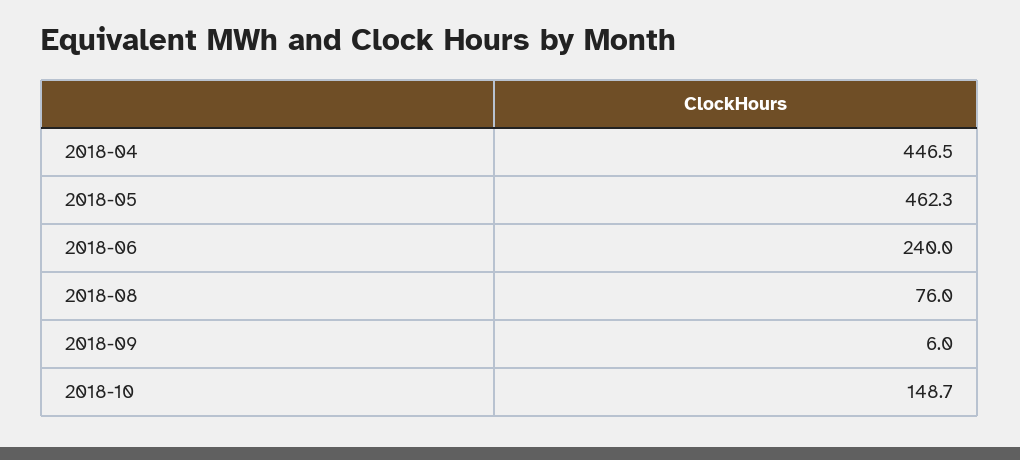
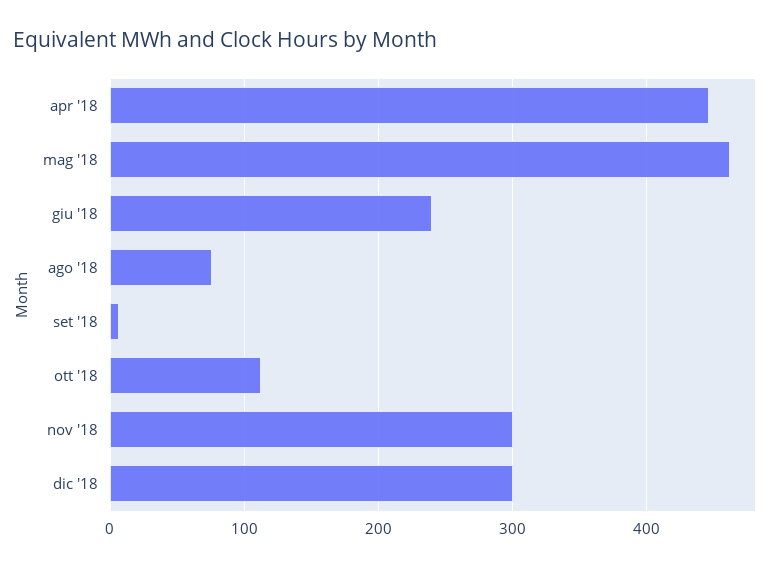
2018-10: 148.7 -> 110
nov '18: none -> 300
dic '18: none -> 300

